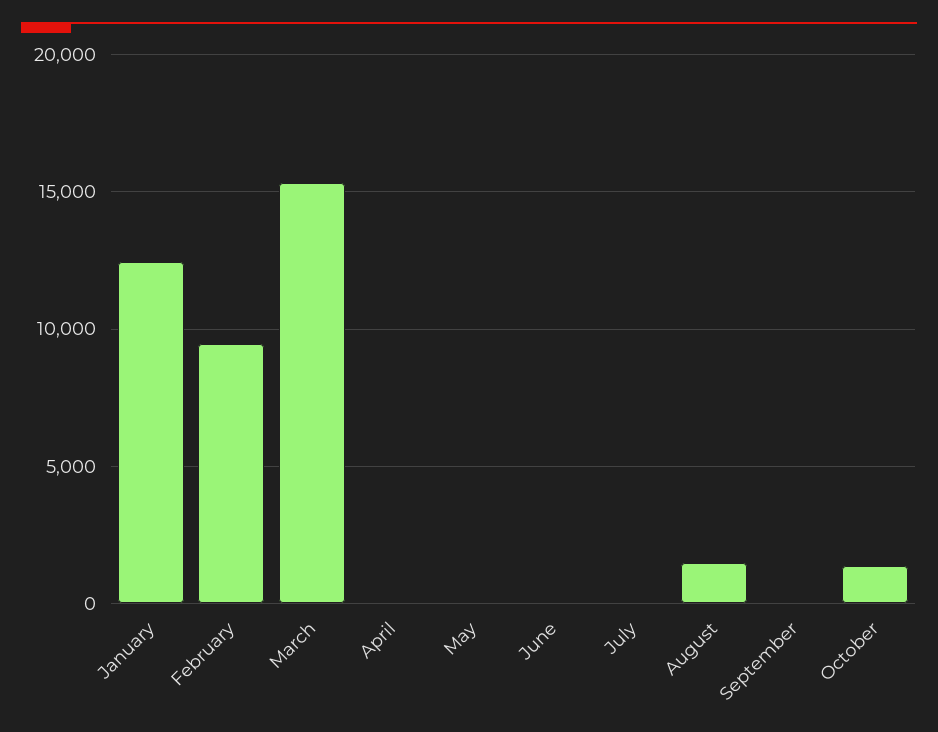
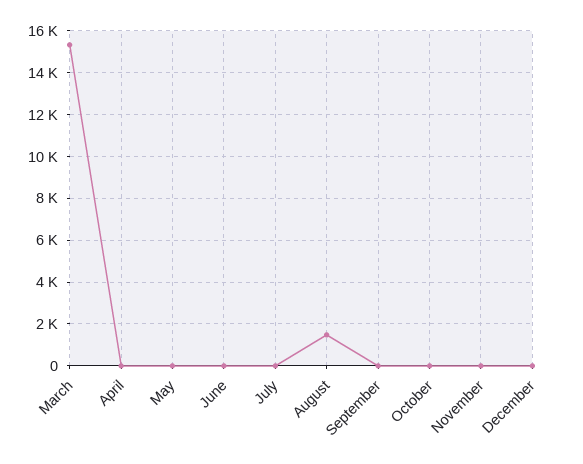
January: 12500 -> none
February: 9500 -> none
October: 1500 -> 0
November: none -> 0
December: none -> 0

